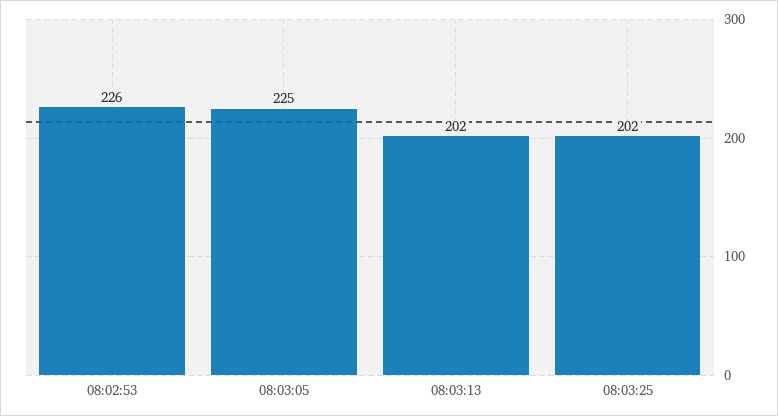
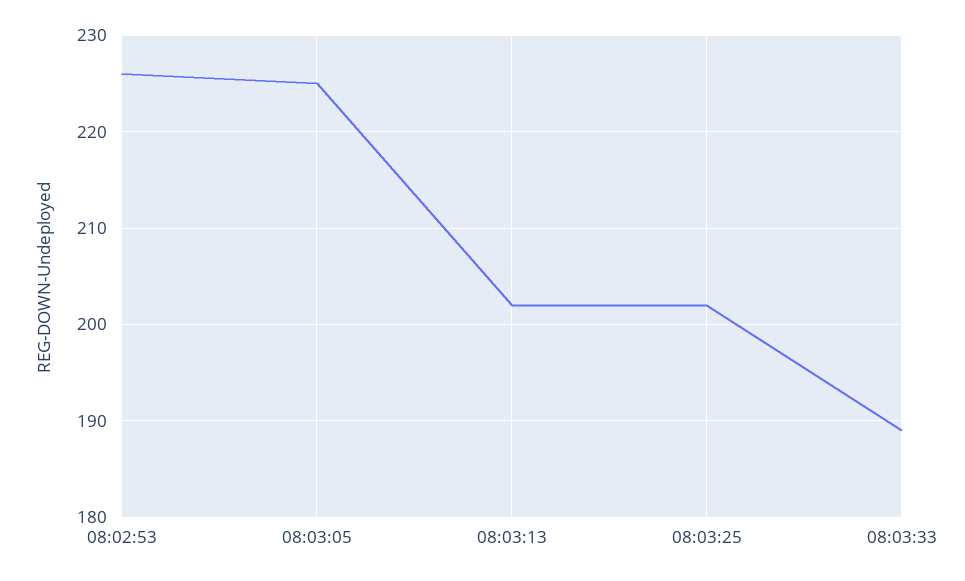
08:03:33: none -> 189

